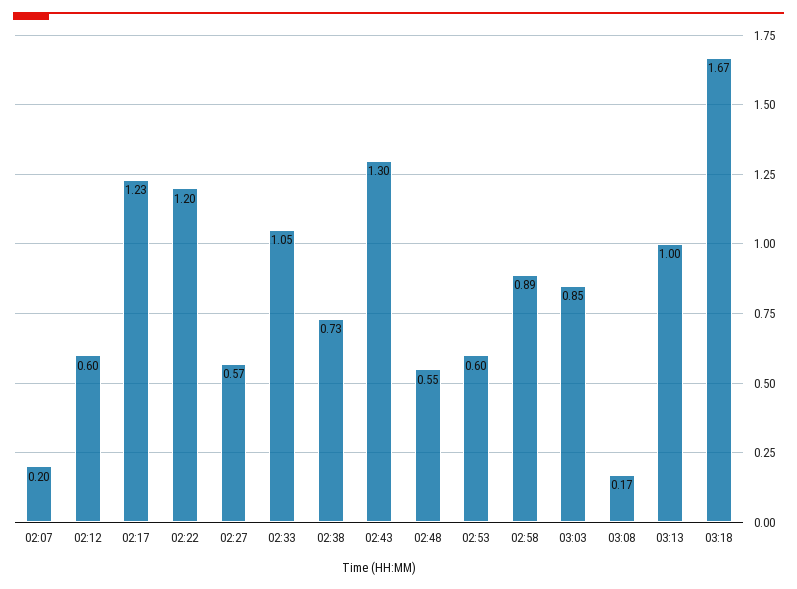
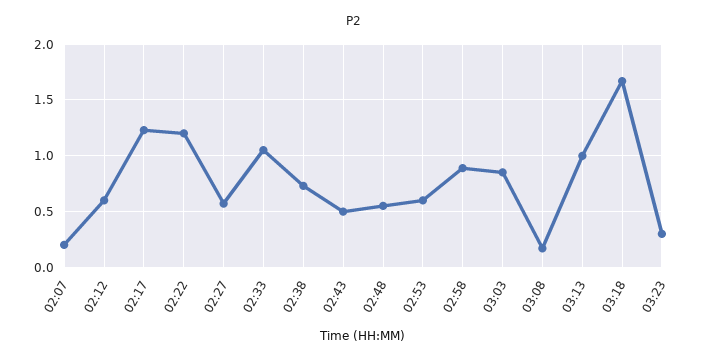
02:43: 1.3 -> 0.5
03:23: none -> 0.3

